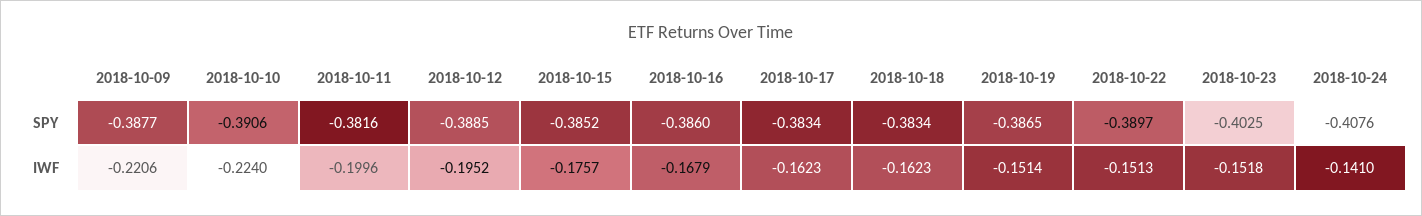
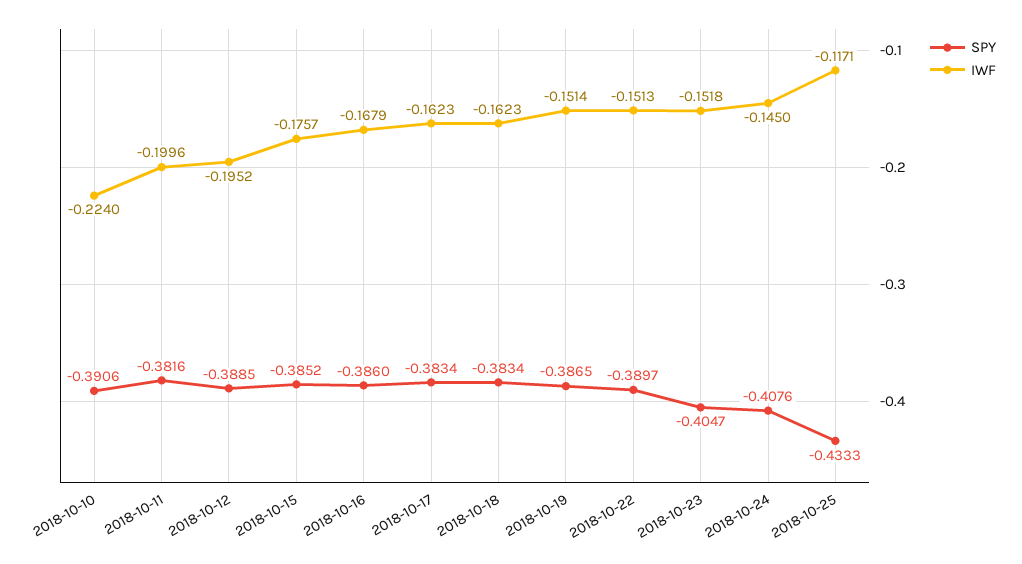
SPY, 2018-10-09: -0.3877 -> none
SPY, 2018-10-23: -0.4025 -> -0.4047
IWF, 2018-10-09: -0.2206 -> none
IWF, 2018-10-24: -0.141 -> -0.145
SPY, 2018-10-25: none -> -0.4333
IWF, 2018-10-25: none -> -0.1171

